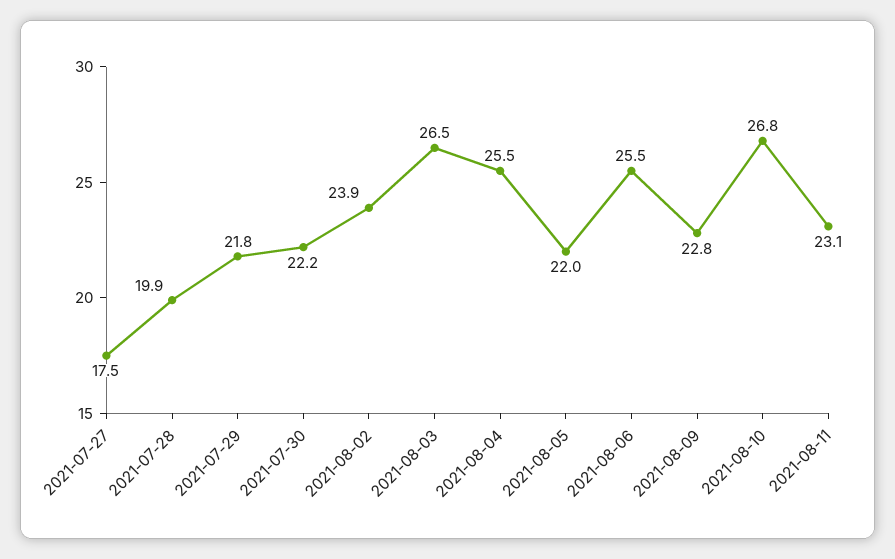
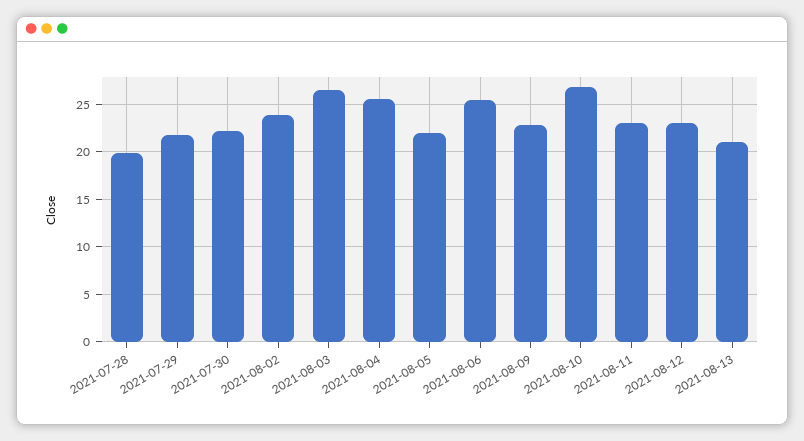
2021-07-27: 17.5 -> none
2021-08-12: none -> 23
2021-08-13: none -> 21

